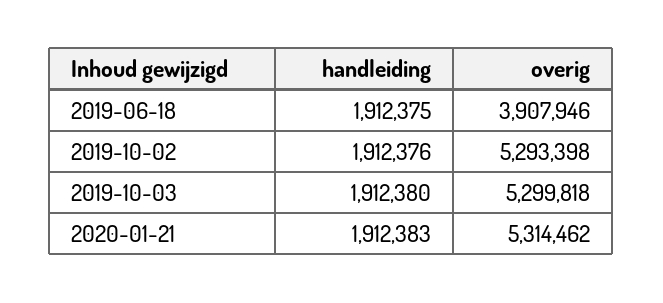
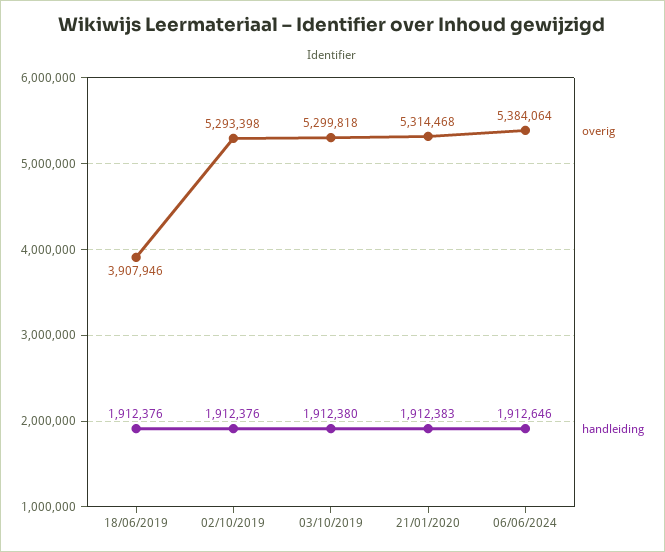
handleiding, 2019-06-18: 1912375 -> 1912376
overig, 2020-01-21: 5314462 -> 5314468
overig, 06/06/2024: none -> 5384064
handleiding, 06/06/2024: none -> 1912646

